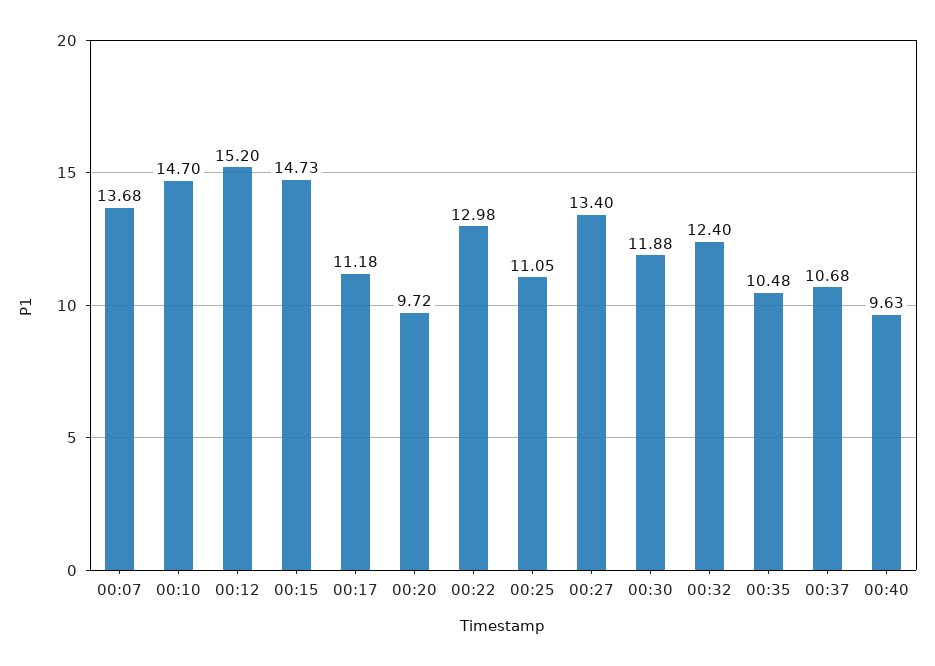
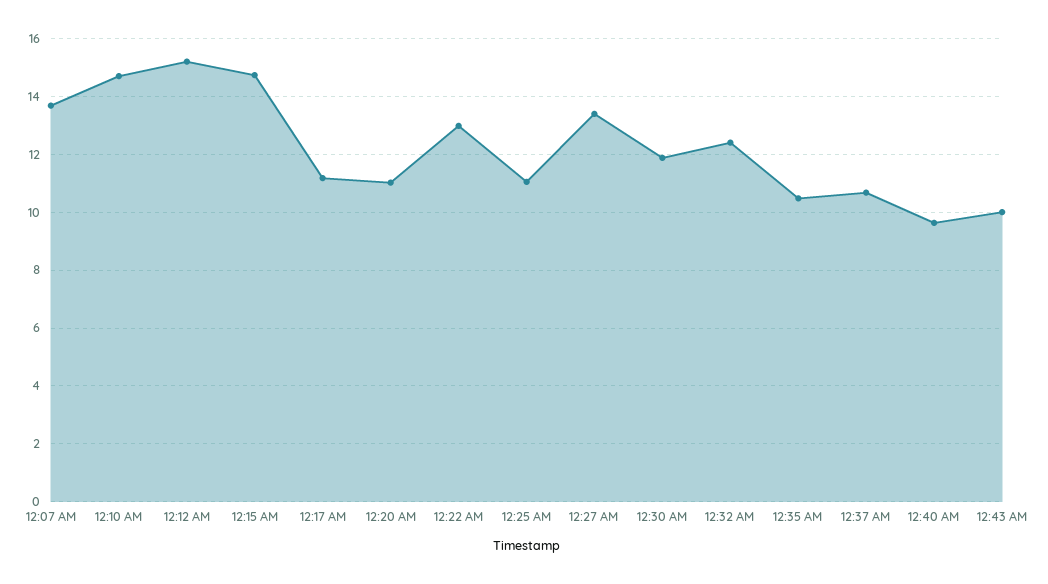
00:20: 9.72 -> 11
12:43 AM: none -> 10

